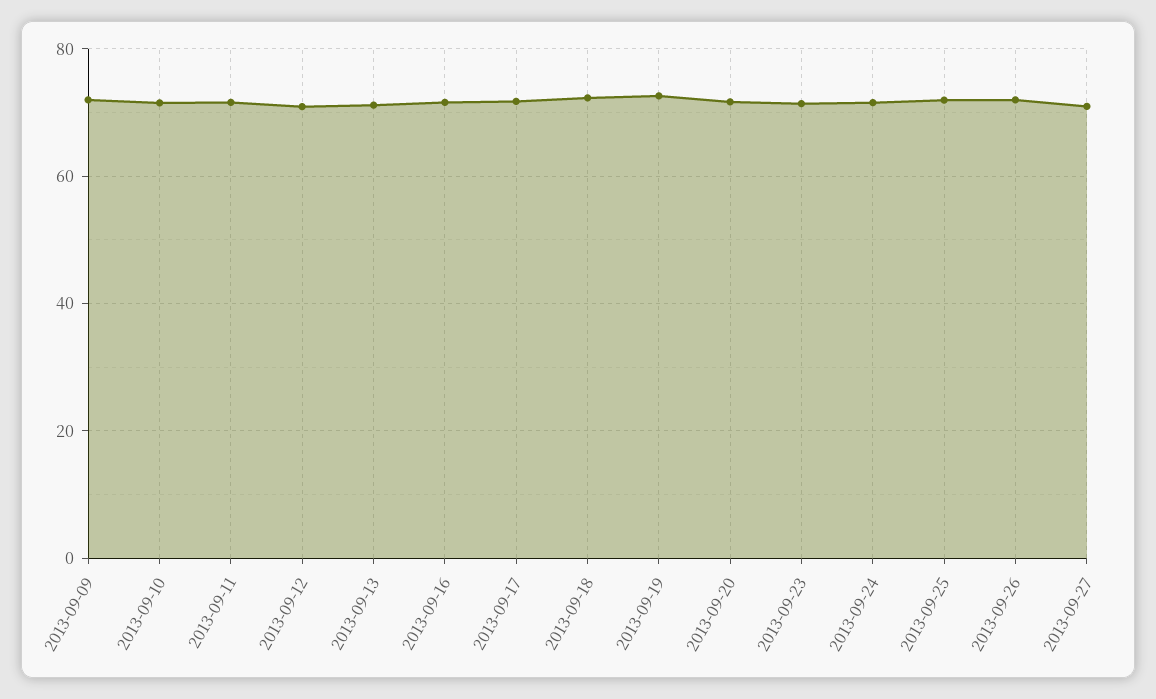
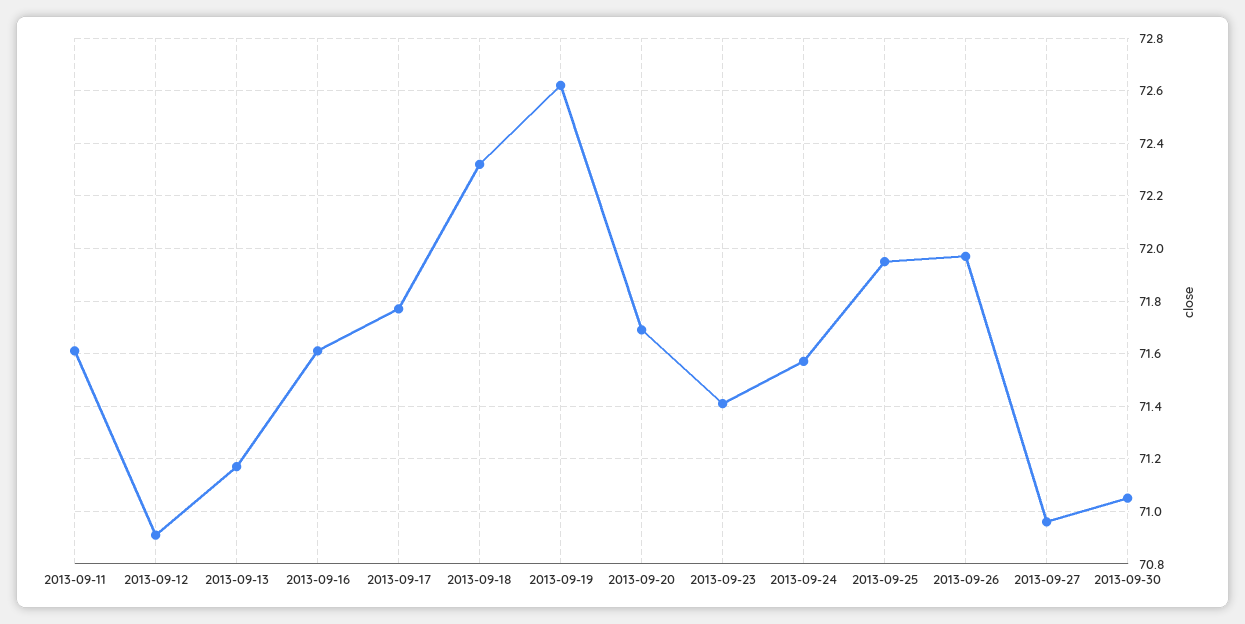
2013-09-09: 72 -> none
2013-09-10: 72 -> none
2013-09-30: none -> 71.05

